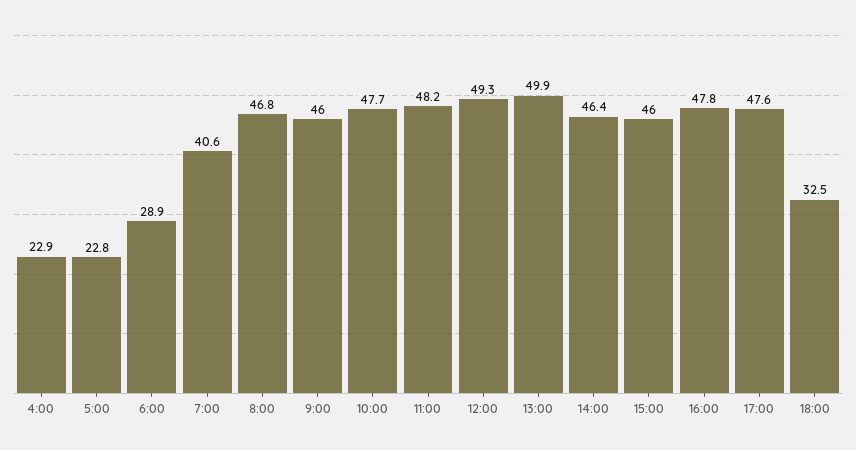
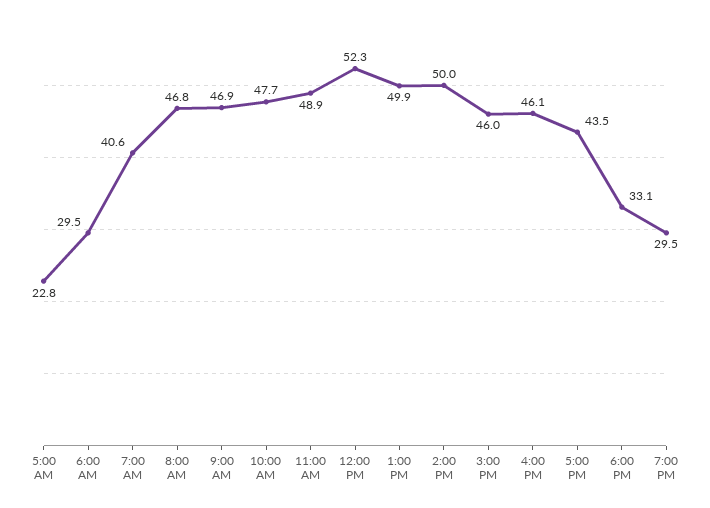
4:00: 22.9 -> none
6:00: 28.9 -> 29.5
9:00: 46 -> 46.9
11:00: 48.2 -> 48.9
12:00: 49.3 -> 52.3
14:00: 46.4 -> 50
16:00: 47.8 -> 46.1
17:00: 47.6 -> 43.5
18:00: 32.5 -> 33.1
7:00 PM: none -> 29.5

